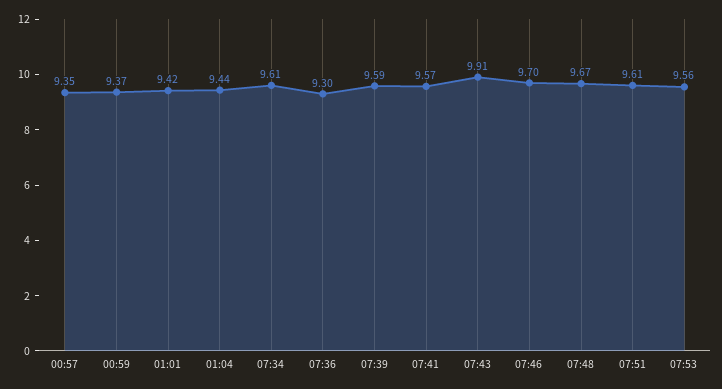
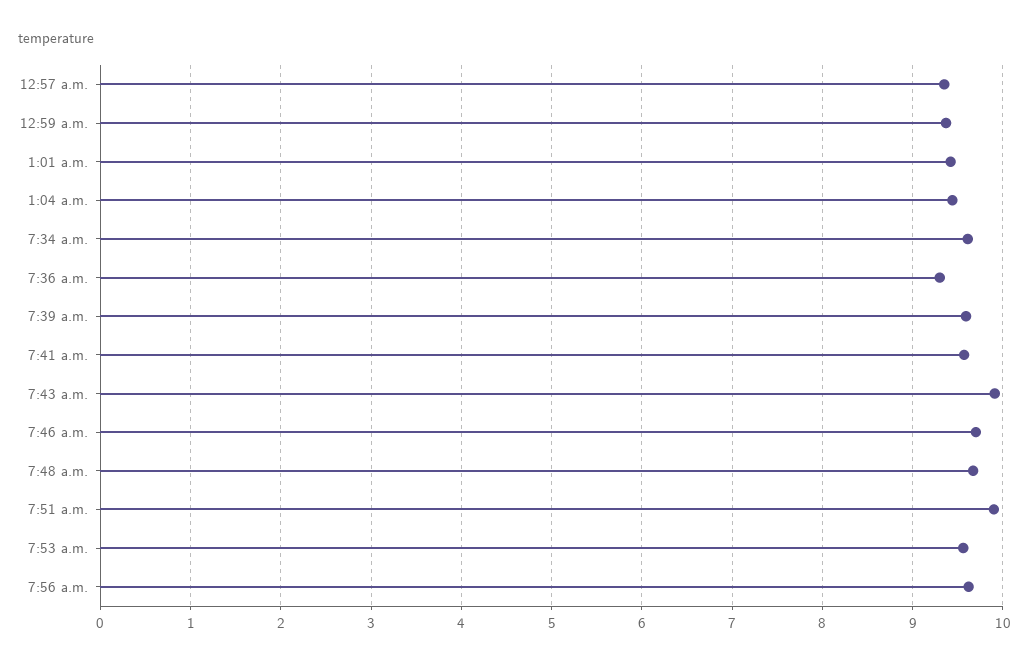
07:51: 9.61 -> 9.9
7:56 a.m.: none -> 9.6

